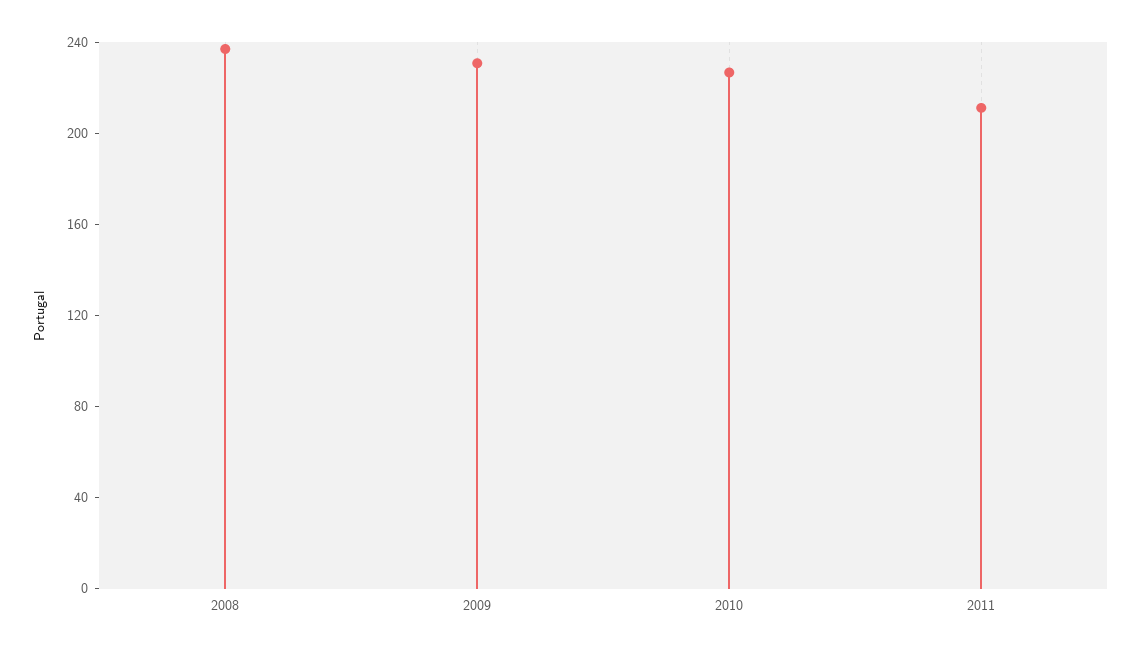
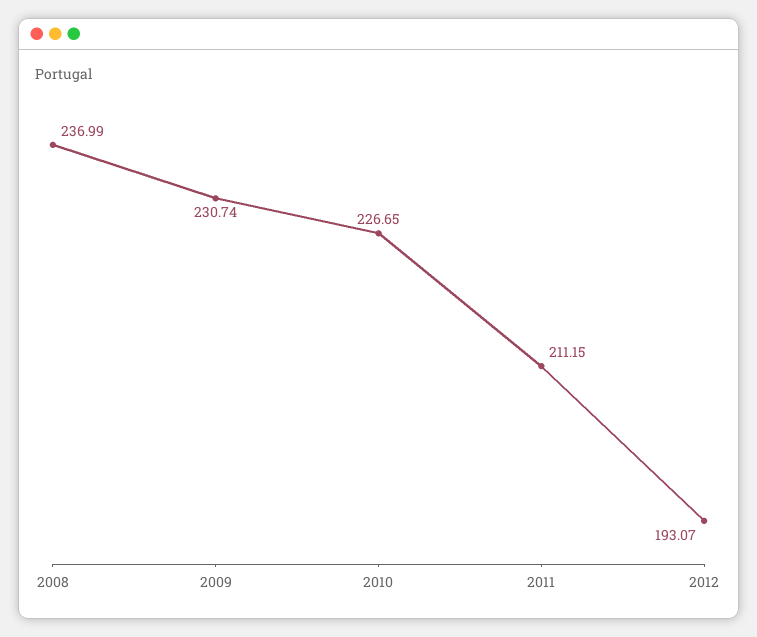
2012: none -> 193.07

